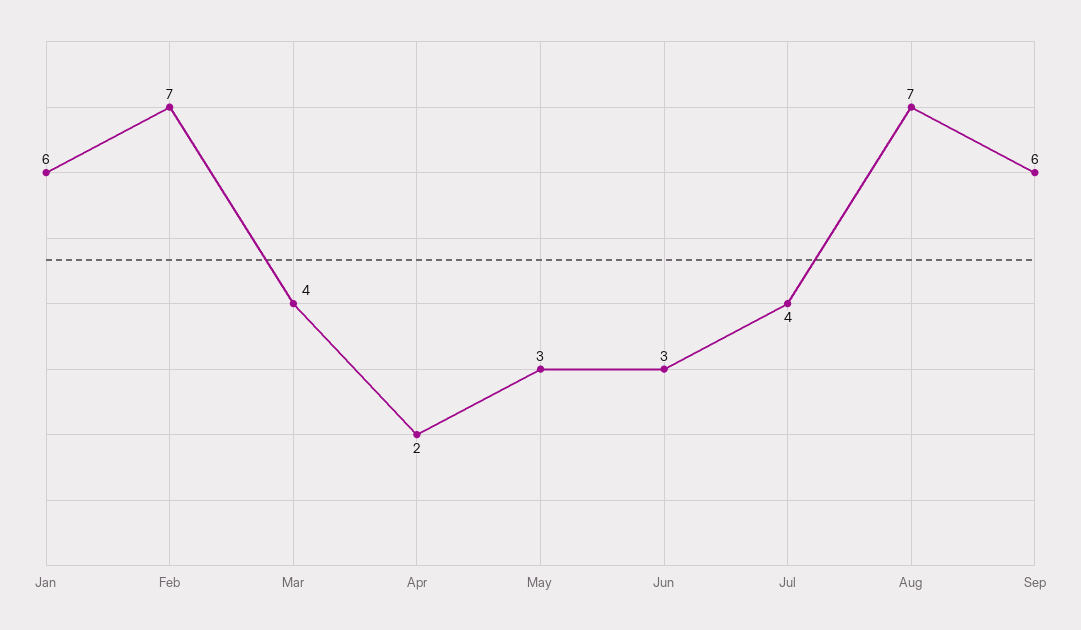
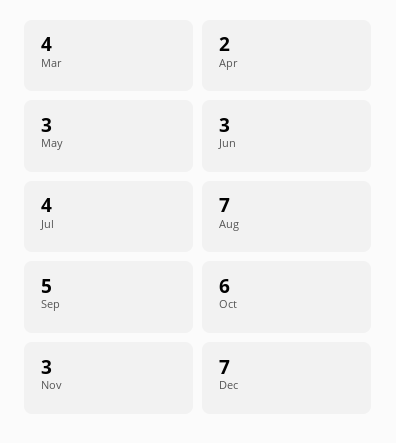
Jan: 6 -> none
Feb: 7 -> none
Sep: 6 -> 5
Oct: none -> 6
Nov: none -> 3
Dec: none -> 7

